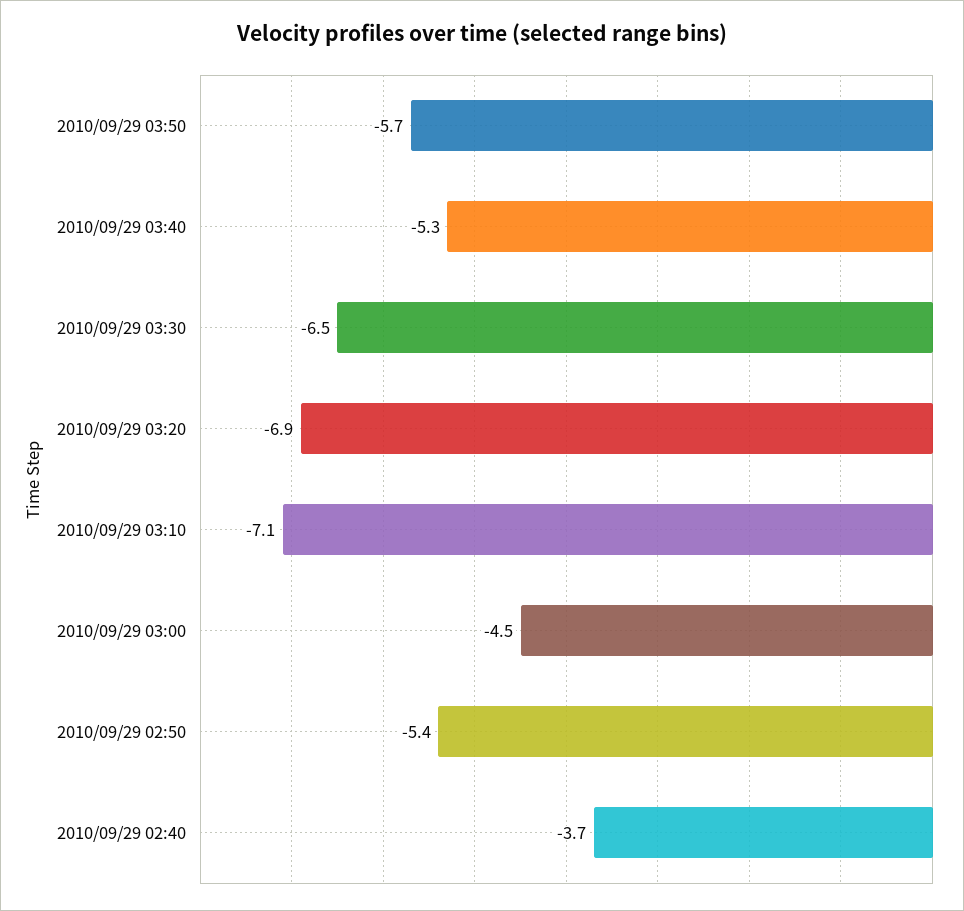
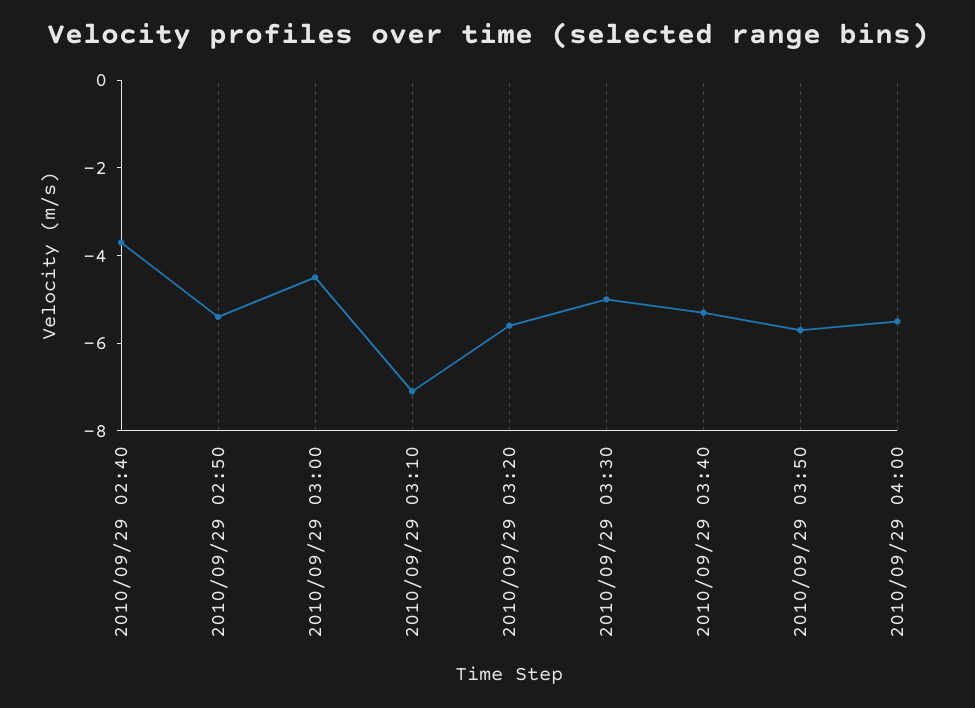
2010/09/29 03:30: -6.5 -> -5
2010/09/29 03:20: -6.9 -> -5.5
2010/09/29 04:00: none -> -5.5

